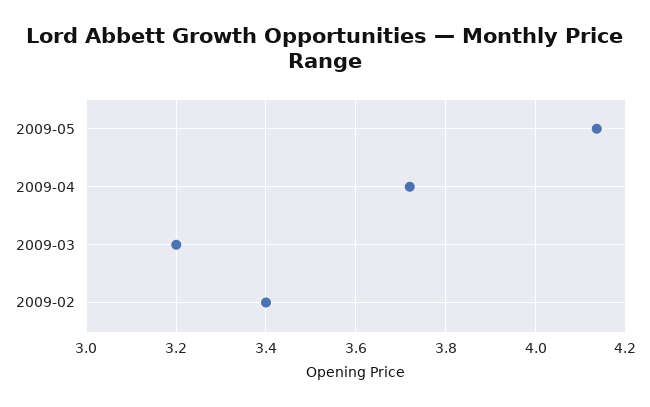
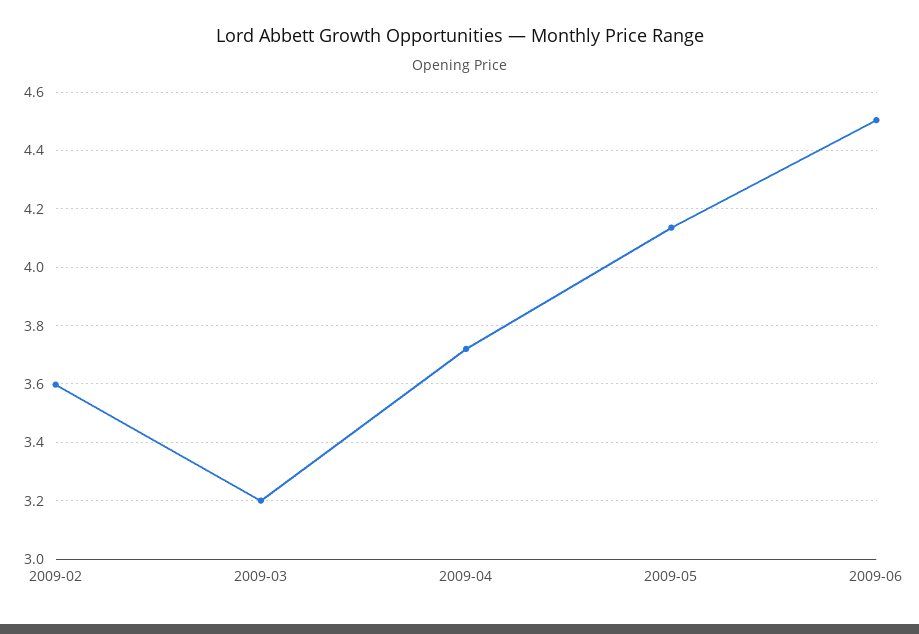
2009-02: 3.4 -> 3.6
2009-06: none -> 4.5

